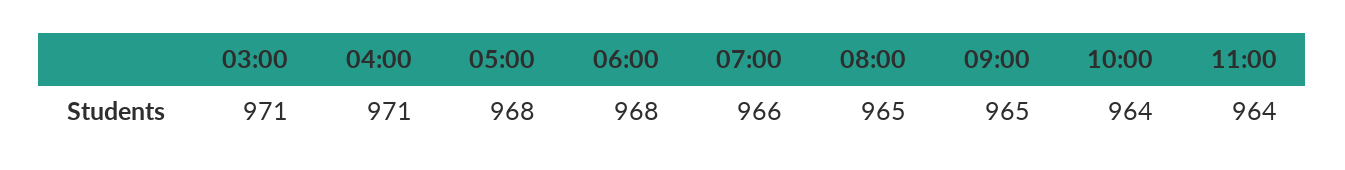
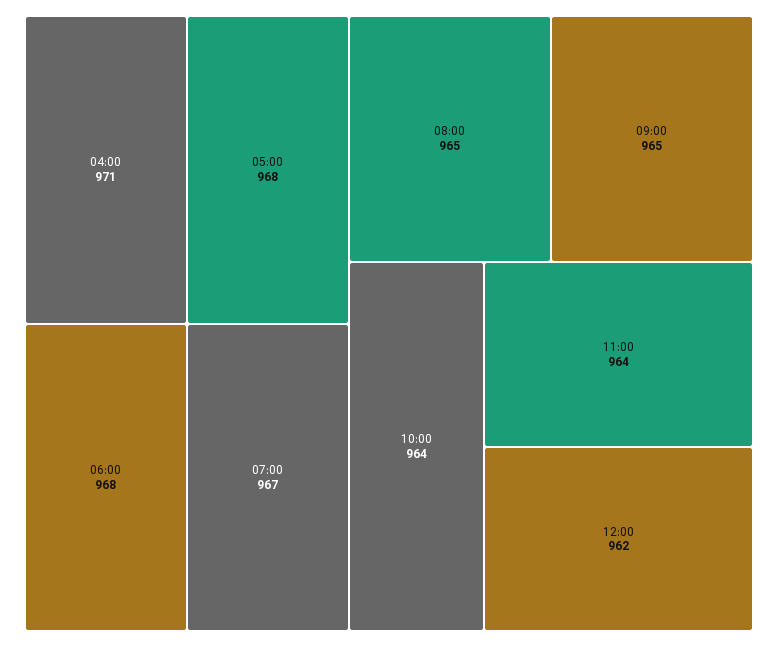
03:00: 971 -> none
07:00: 966 -> 967
12:00: none -> 962

